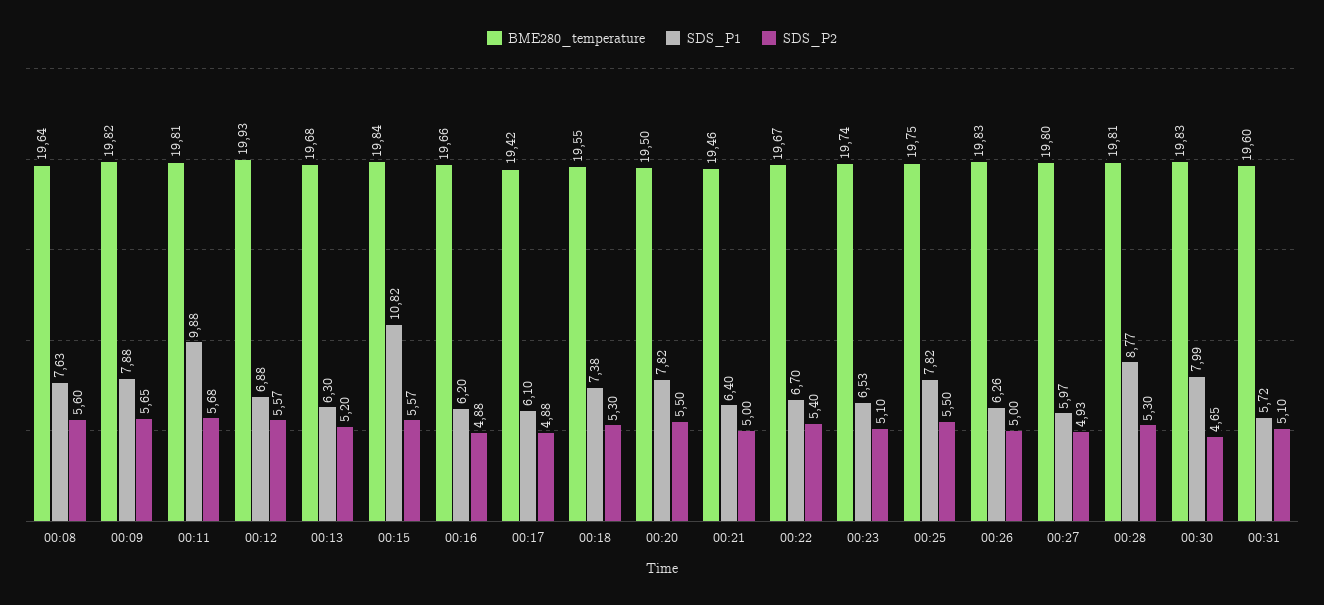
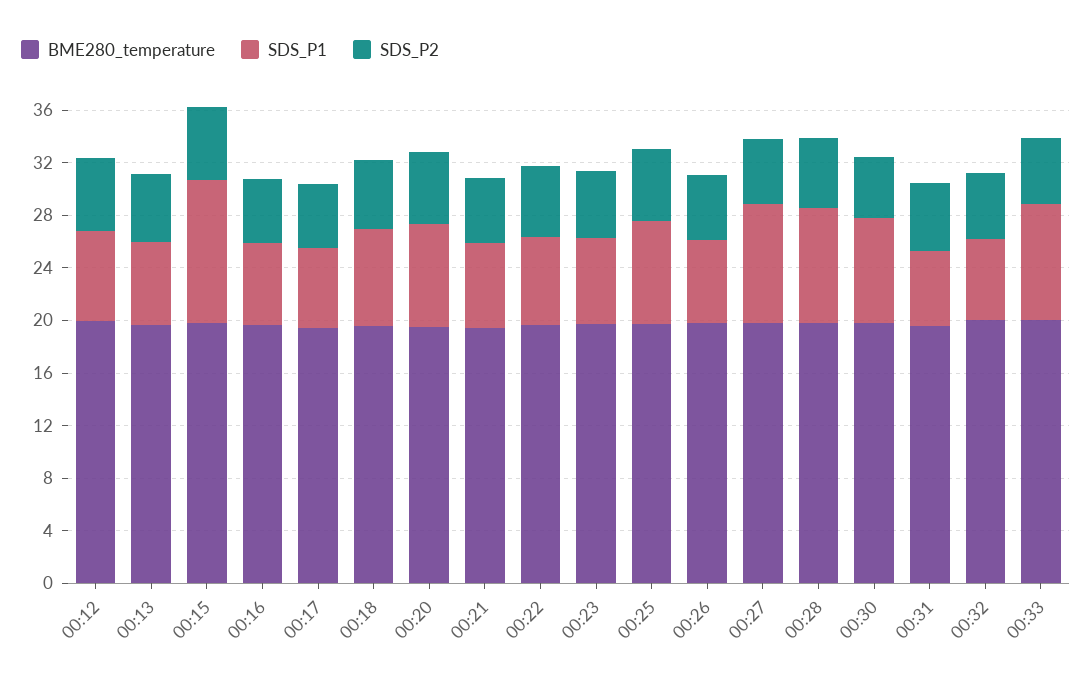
BME280_temperature, 00:08: 19.64 -> none
SDS_P1, 00:08: 7.63 -> none
SDS_P2, 00:08: 5.6 -> none
BME280_temperature, 00:09: 19.82 -> none
SDS_P1, 00:09: 7.88 -> none
SDS_P2, 00:09: 5.65 -> none
BME280_temperature, 00:11: 19.81 -> none
SDS_P1, 00:11: 9.88 -> none
SDS_P2, 00:11: 5.68 -> none
SDS_P1, 00:27: 5.97 -> 9
BME280_temperature, 00:32: none -> 20
SDS_P1, 00:32: none -> 6
SDS_P2, 00:32: none -> 5
BME280_temperature, 00:33: none -> 20
SDS_P1, 00:33: none -> 9
SDS_P2, 00:33: none -> 5

